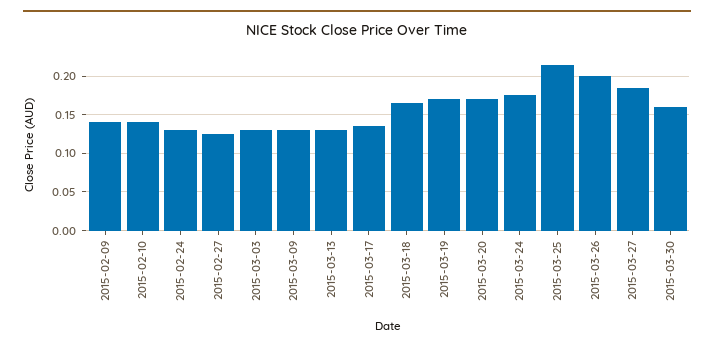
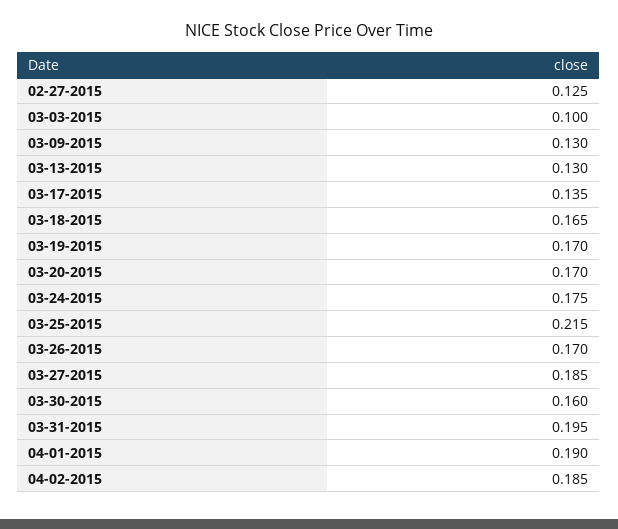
2015-02-09: 0.14 -> none
2015-02-10: 0.14 -> none
2015-02-24: 0.13 -> none
2015-03-03: 0.13 -> 0.1
2015-03-26: 0.2 -> 0.17
03-31-2015: none -> 0.195
04-01-2015: none -> 0.19
04-02-2015: none -> 0.185

